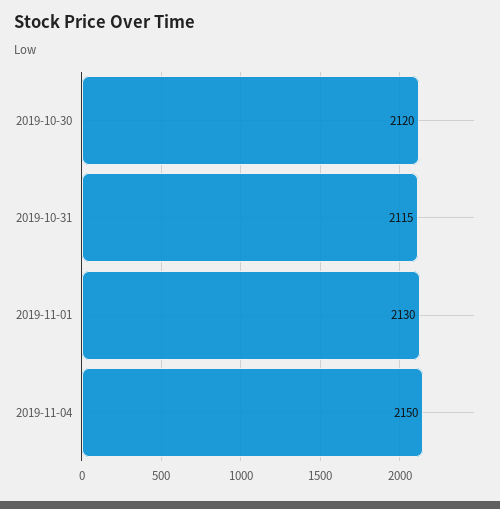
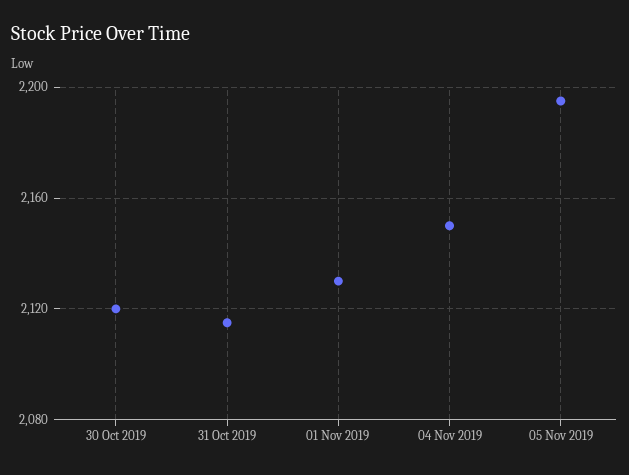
05 Nov 2019: none -> 2195

